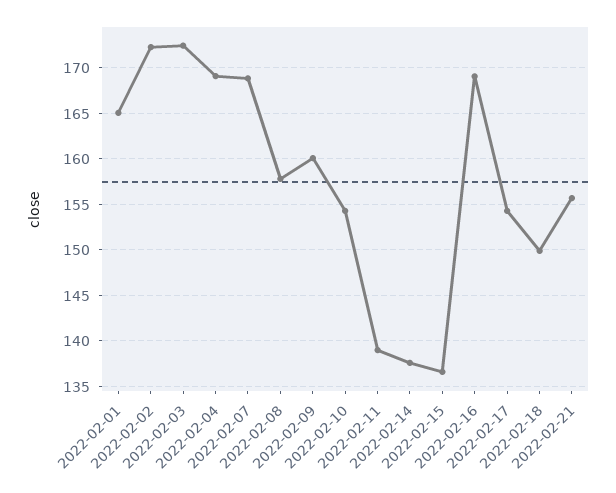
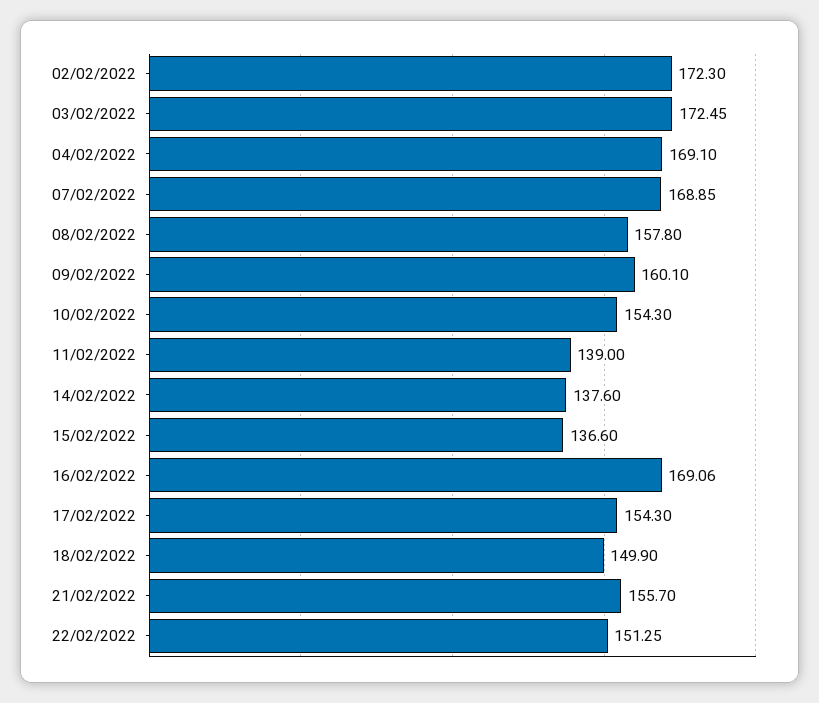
2022-02-01: 165 -> none
22/02/2022: none -> 151.25

